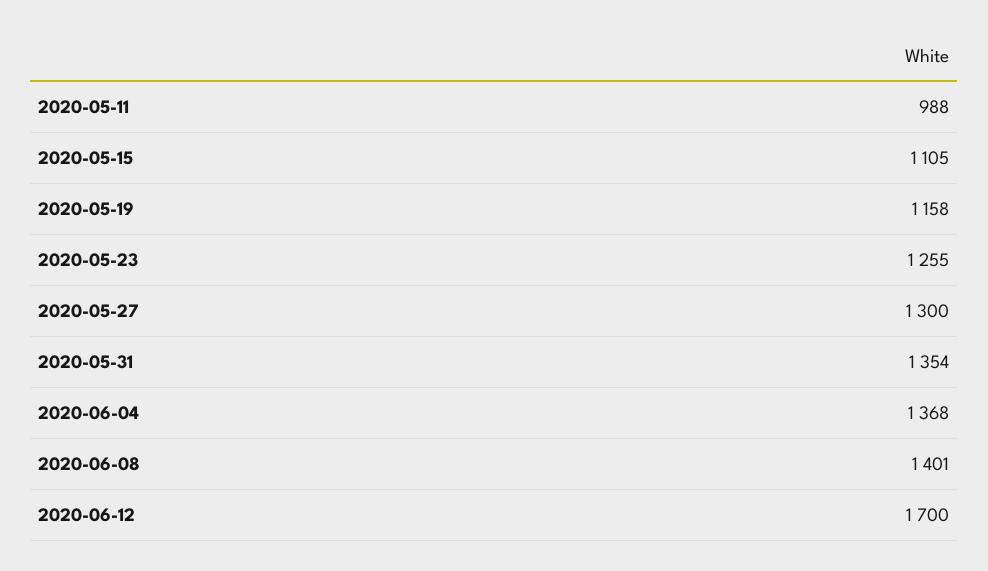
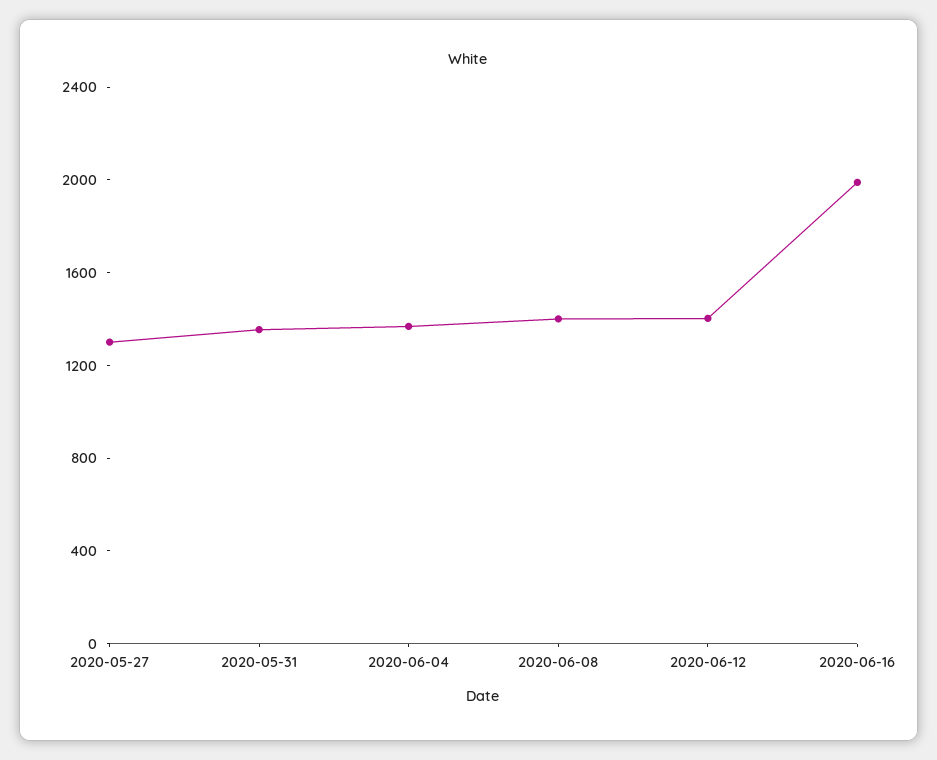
2020-05-11: 988 -> none
2020-05-15: 1105 -> none
2020-05-19: 1158 -> none
2020-05-23: 1255 -> none
2020-06-12: 1700 -> 1400
2020-06-16: none -> 2000

